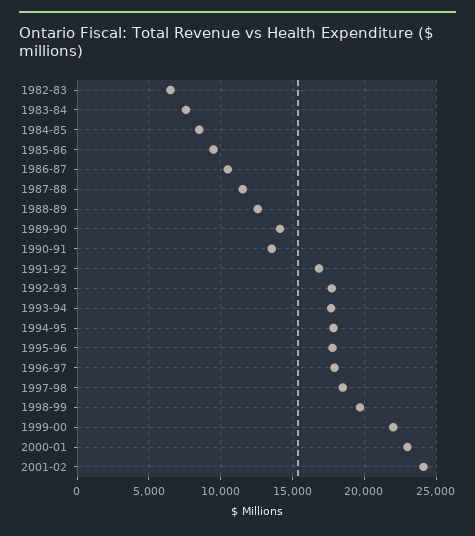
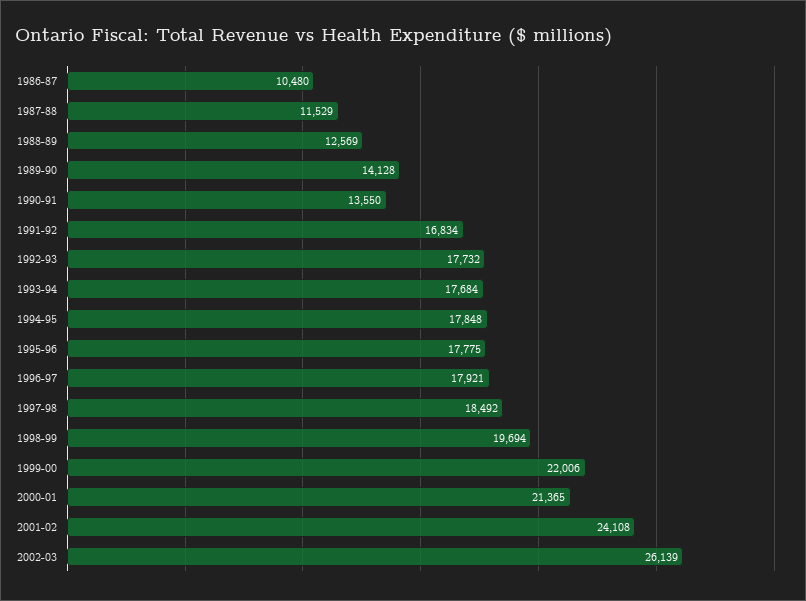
1982-83: 6500 -> none
1983-84: 7500 -> none
1984-85: 8500 -> none
1985-86: 9500 -> none
2000-01: 23000 -> 21365
2002-03: none -> 26139

